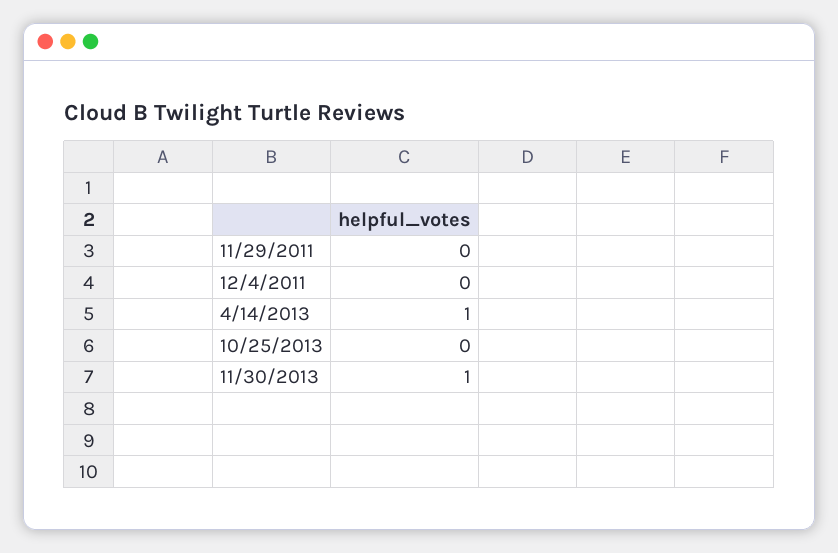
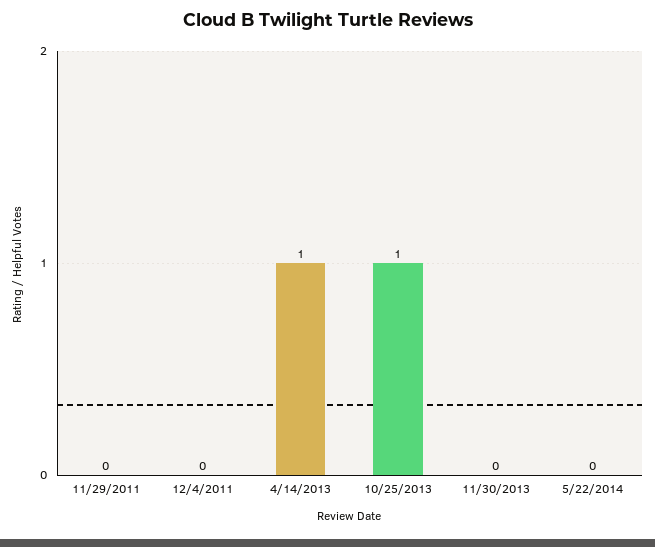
10/25/2013: 0 -> 1
11/30/2013: 1 -> 0
5/22/2014: none -> 0

